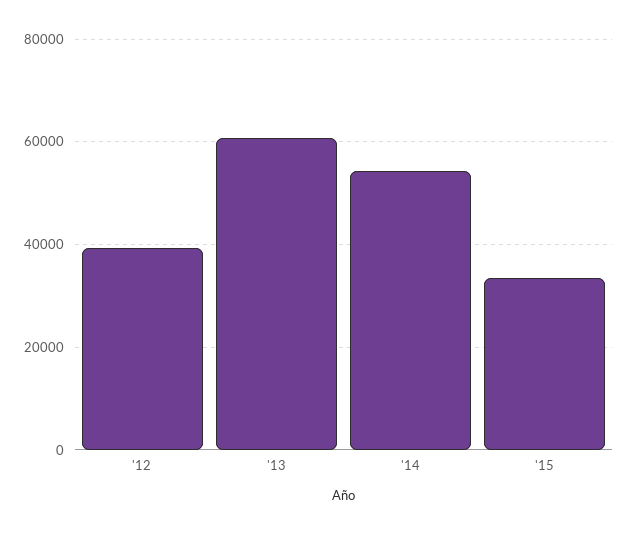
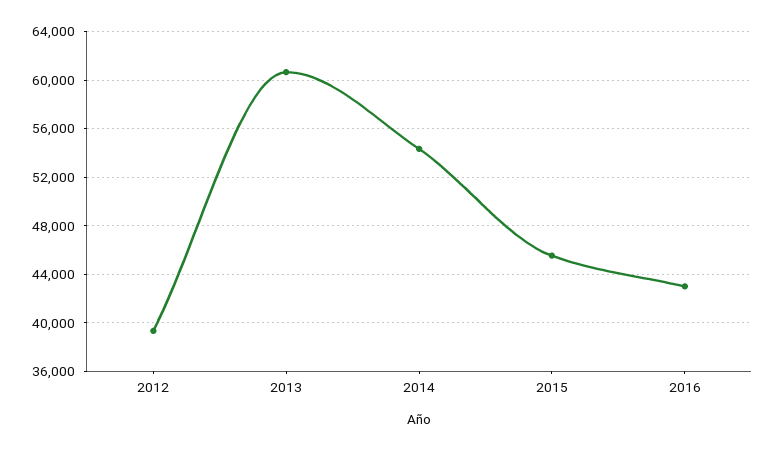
'15: 34000 -> 45500
2016: none -> 43000

